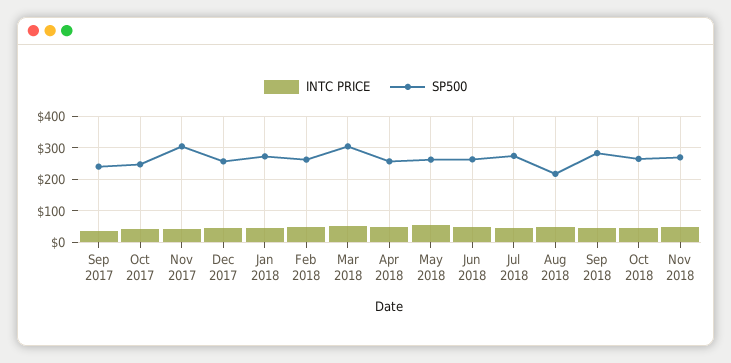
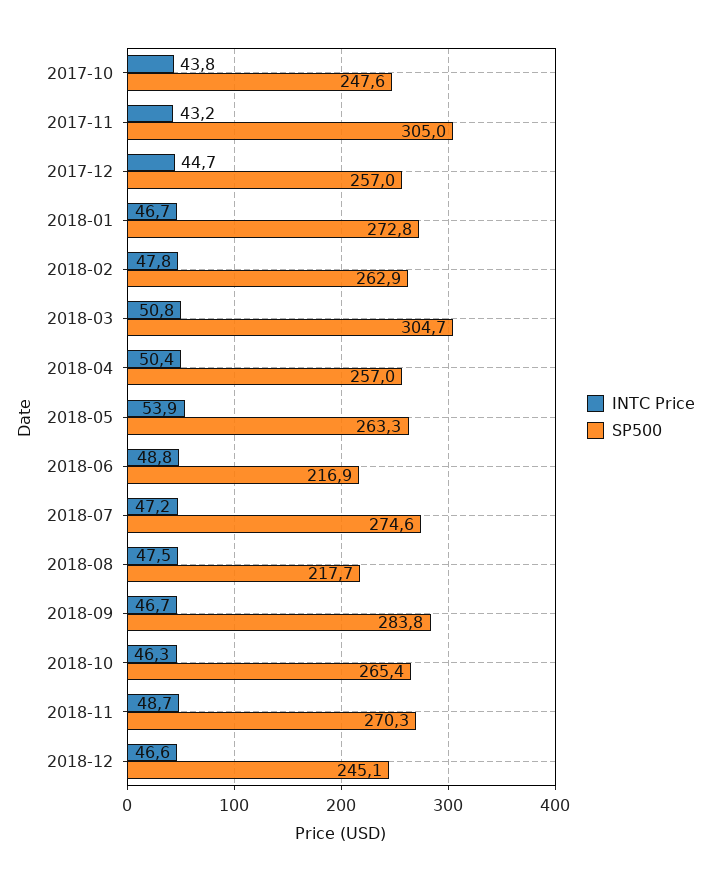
INTC PRICE, Sep 2017: 40 -> none
SP500, Sep 2017: 240 -> none
SP500, Jun 2018: 260 -> 216.9
INTC PRICE, 2018-12: none -> 46.6
SP500, 2018-12: none -> 245.1

